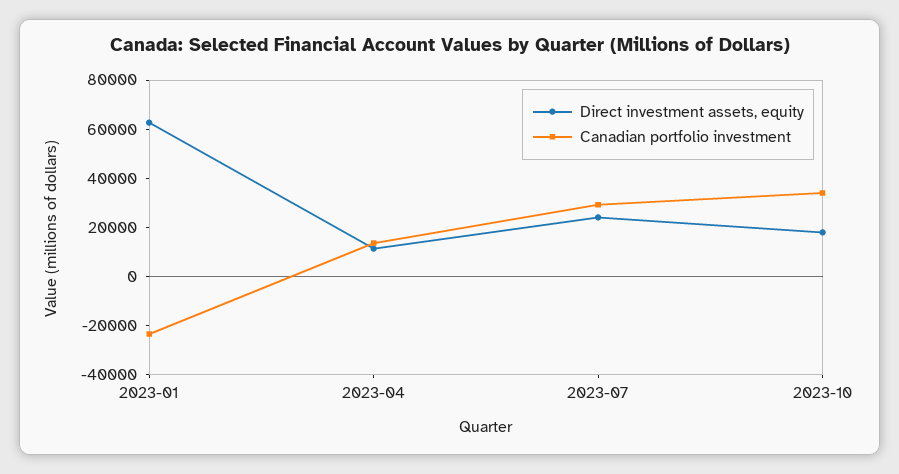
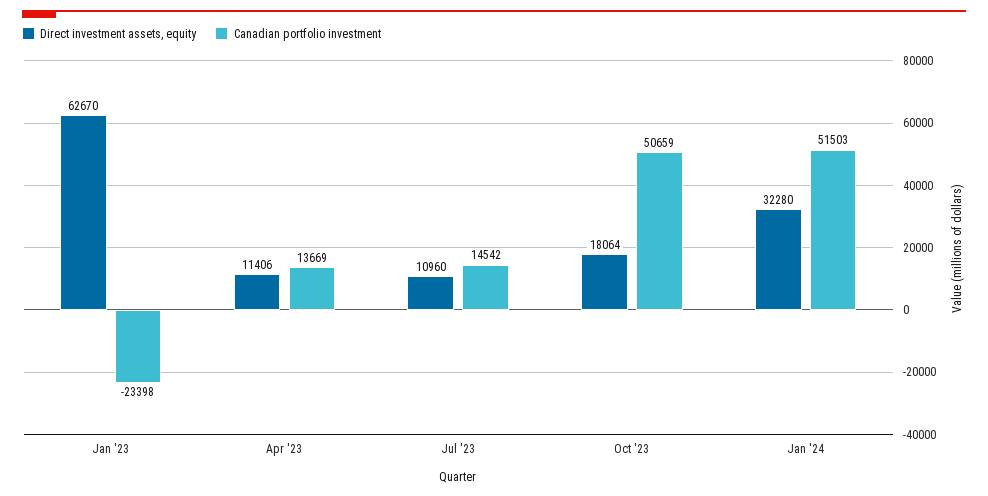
Direct investment assets, equity, 2023-07: 25000 -> 10960
Canadian portfolio investment, 2023-07: 30000 -> 14542
Canadian portfolio investment, 2023-10: 35000 -> 50659
Direct investment assets, equity, Jan '24: none -> 32280
Canadian portfolio investment, Jan '24: none -> 51503

